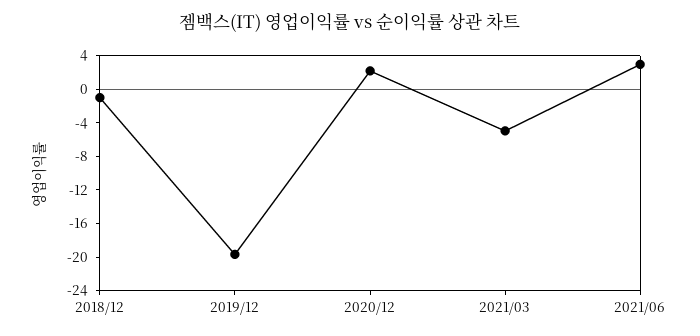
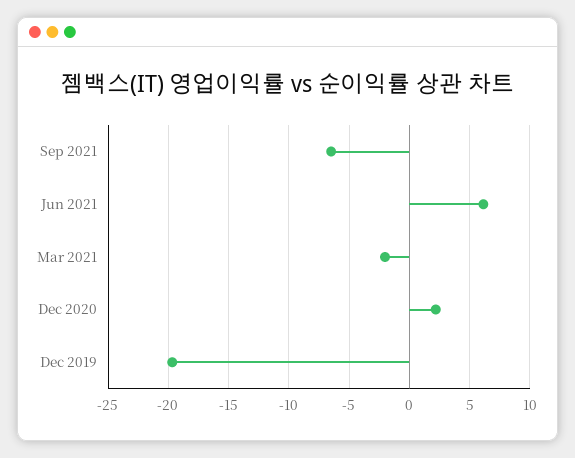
2018/12: -1 -> none
2021/03: -5 -> -2
2021/06: 3 -> 6
Sep 2021: none -> -6.5

